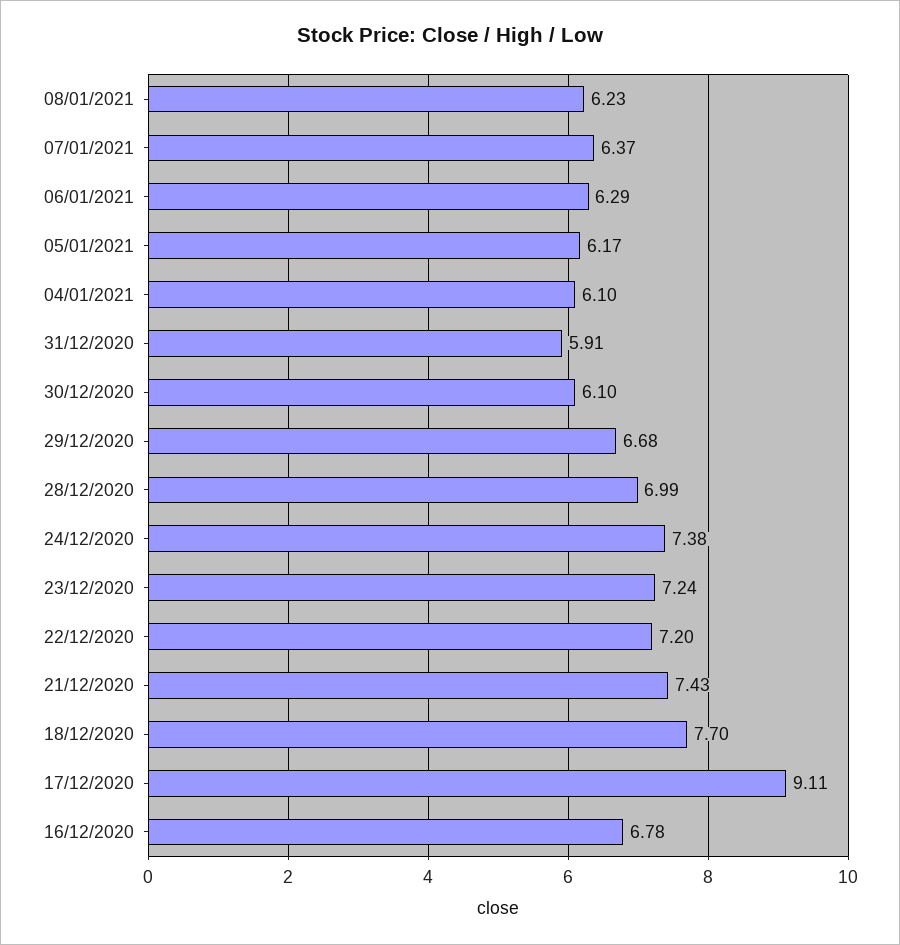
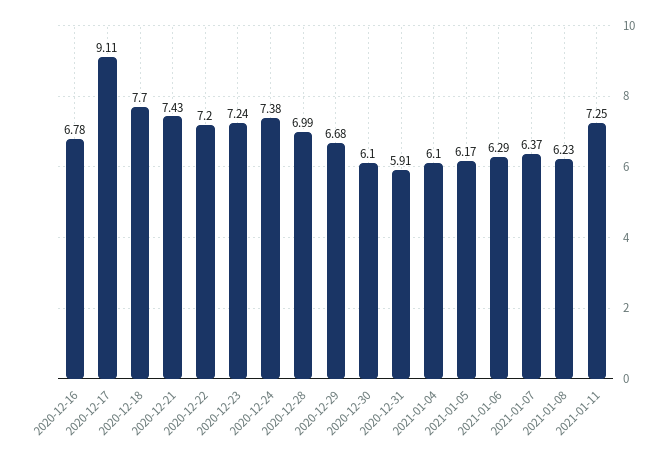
2021-01-11: none -> 7.25

